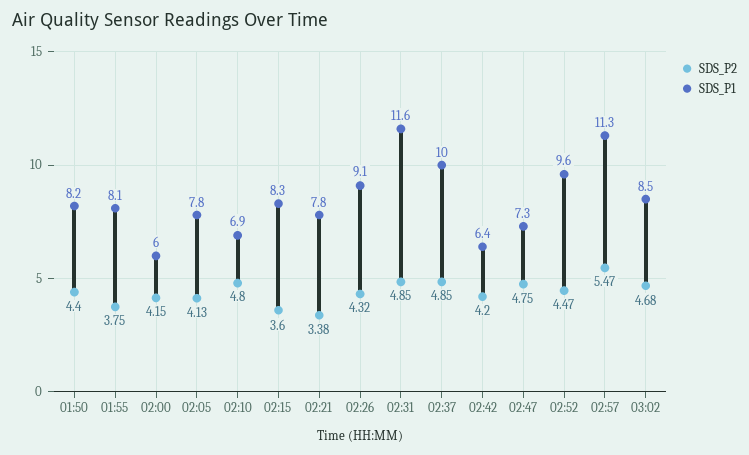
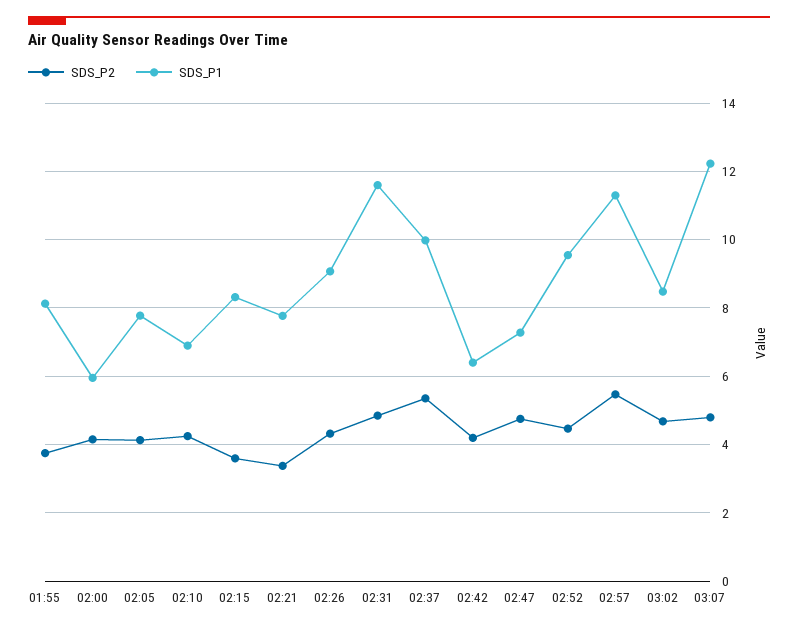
SDS_P2, 01:50: 4.4 -> none
SDS_P1, 01:50: 8.2 -> none
SDS_P2, 02:10: 4.8 -> 4.2
SDS_P2, 02:37: 4.85 -> 5.4
SDS_P2, 03:07: none -> 4.8
SDS_P1, 03:07: none -> 12.2

